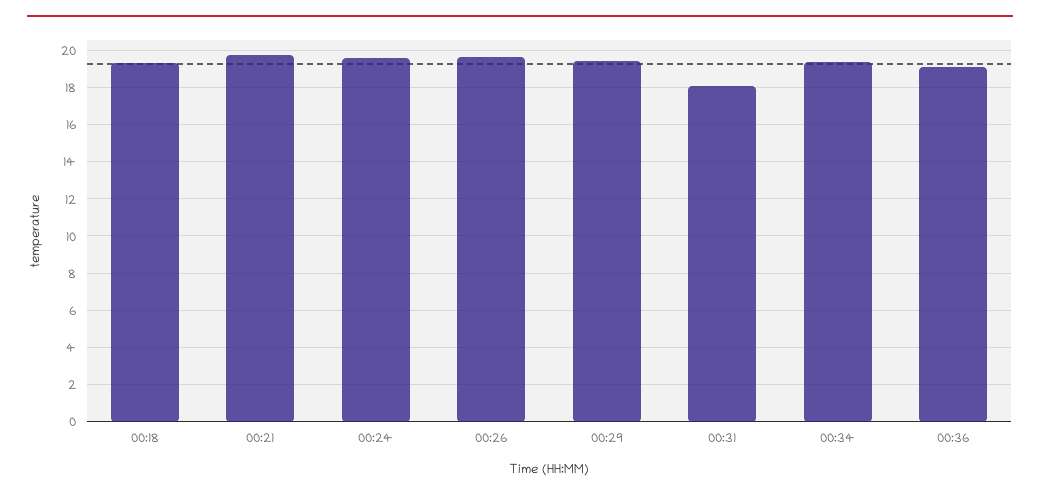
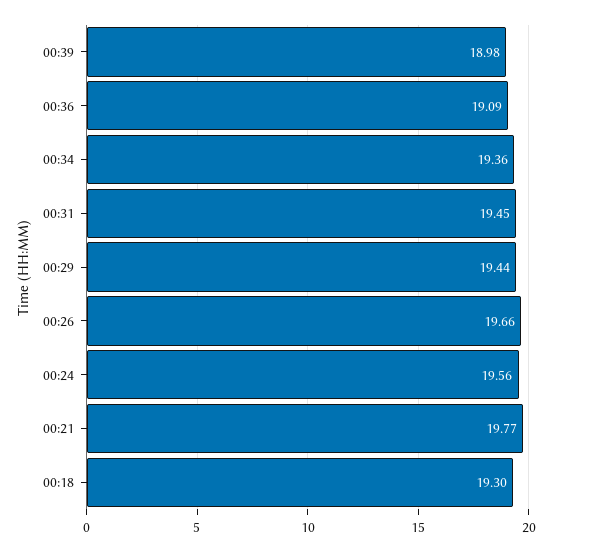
00:31: 18 -> 19.45
00:39: none -> 18.98

